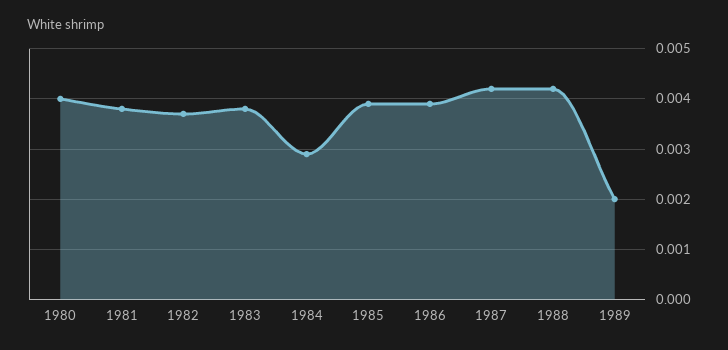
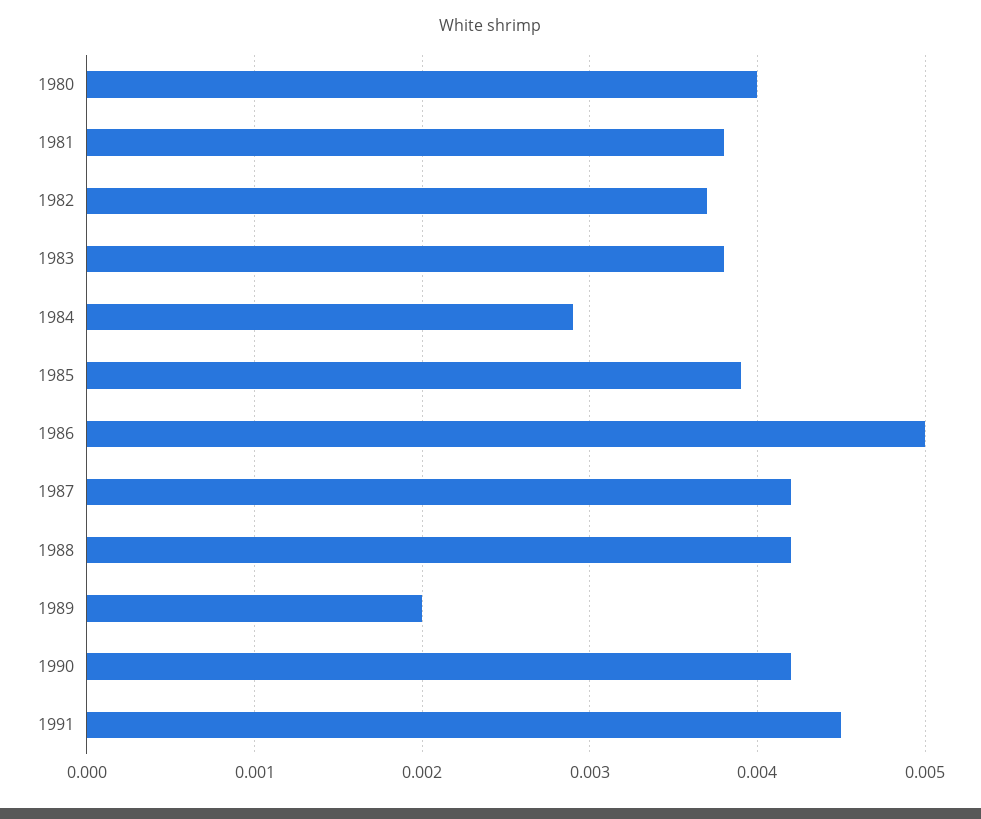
1986: 0.004 -> 0.005
1990: none -> 0.0042
1991: none -> 0.0045

